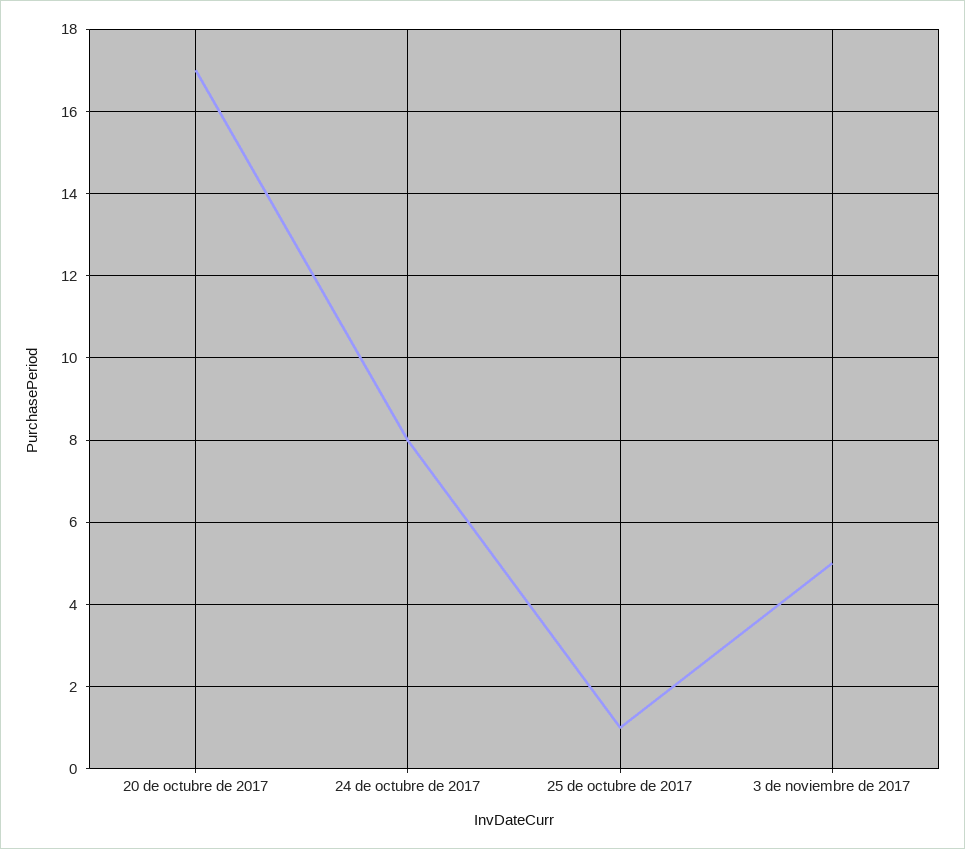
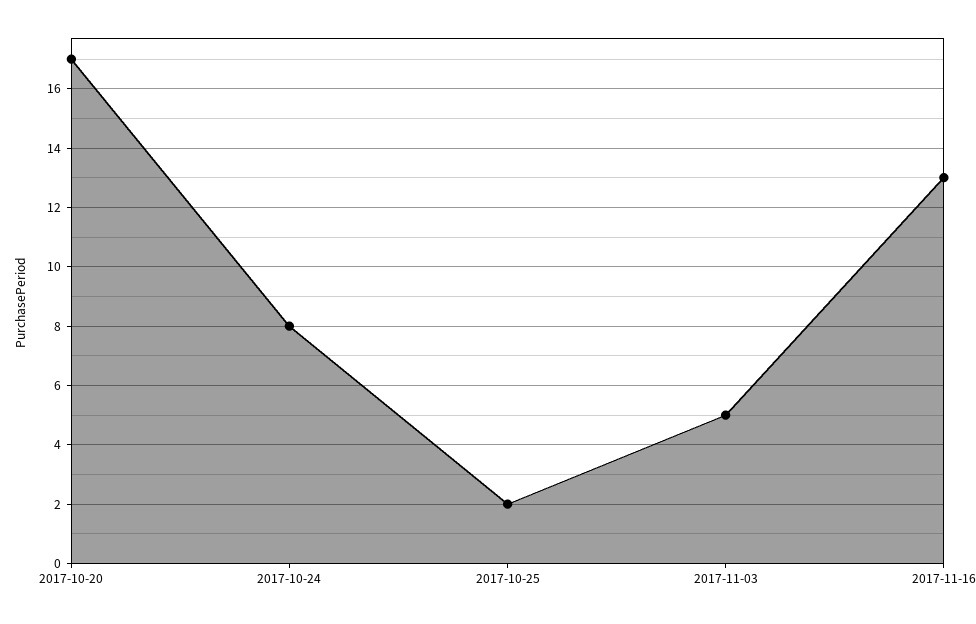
25 de octubre de 2017: 1 -> 2
2017-11-16: none -> 13

